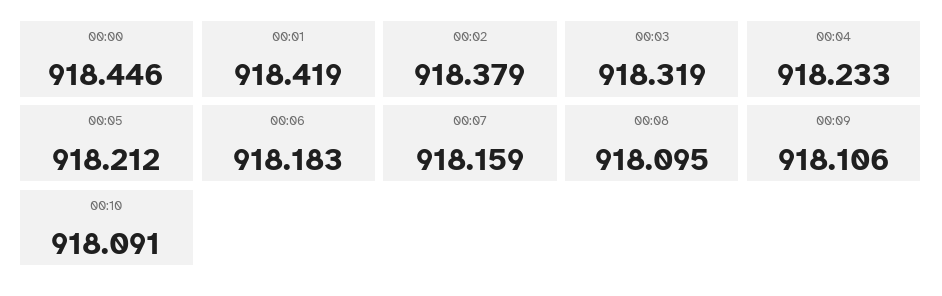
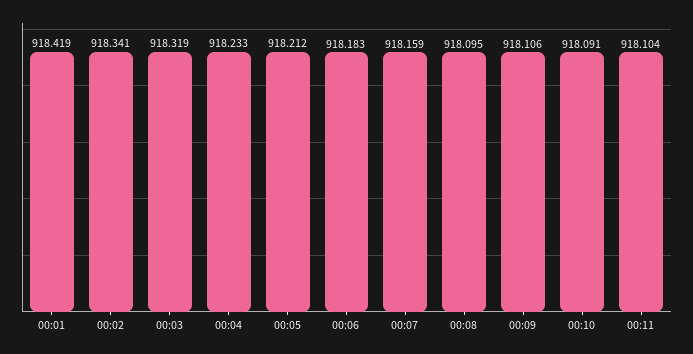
00:00: 918.446 -> none
00:02: 918.379 -> 918.341
00:11: none -> 918.104

